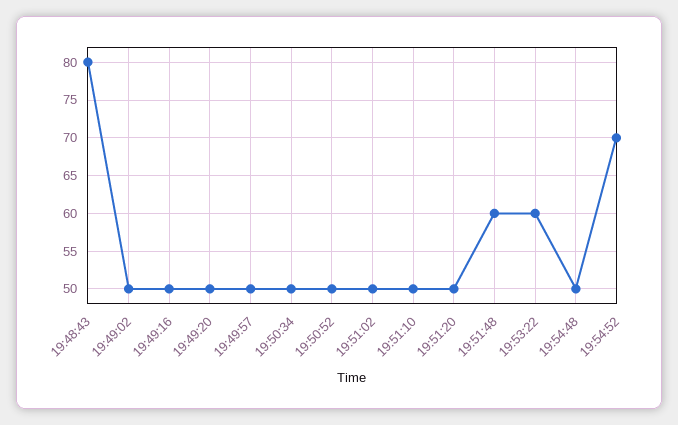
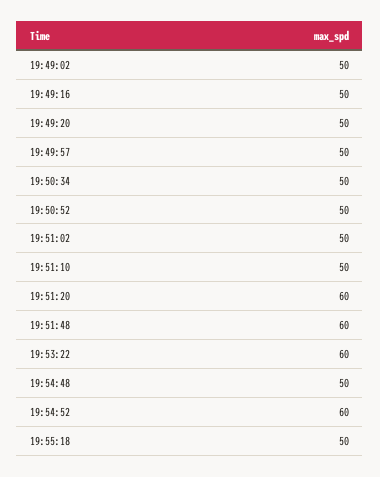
19:48:43: 80 -> none
19:51:20: 50 -> 60
19:54:52: 70 -> 60
19:55:18: none -> 50

